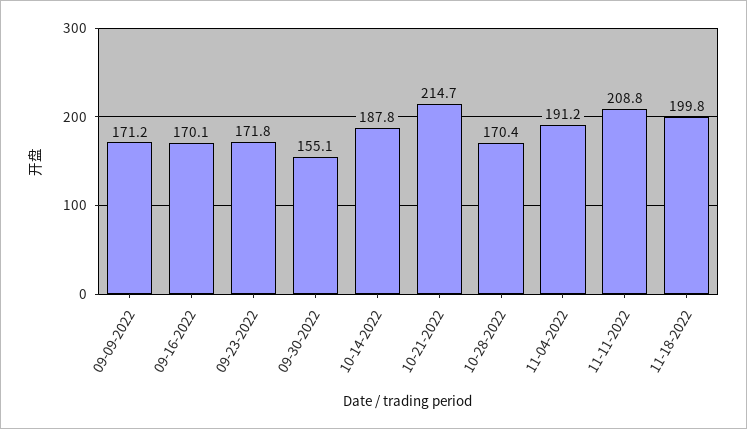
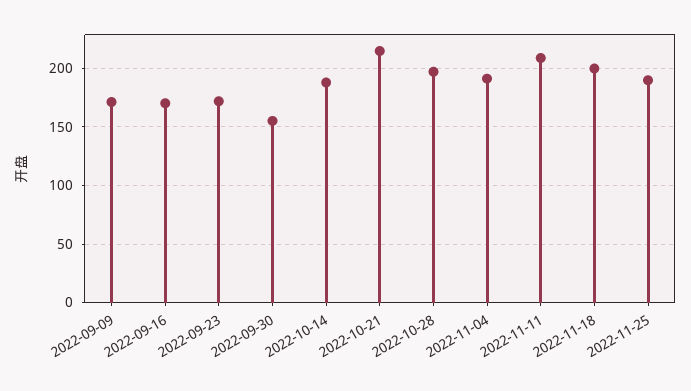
10-28-2022: 170.4 -> 200
2022-11-25: none -> 190

